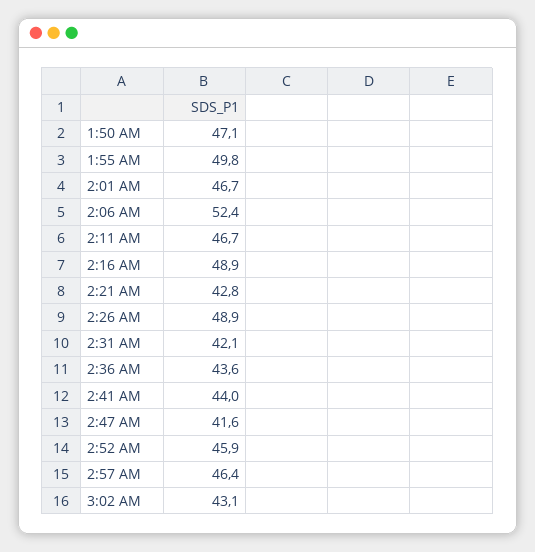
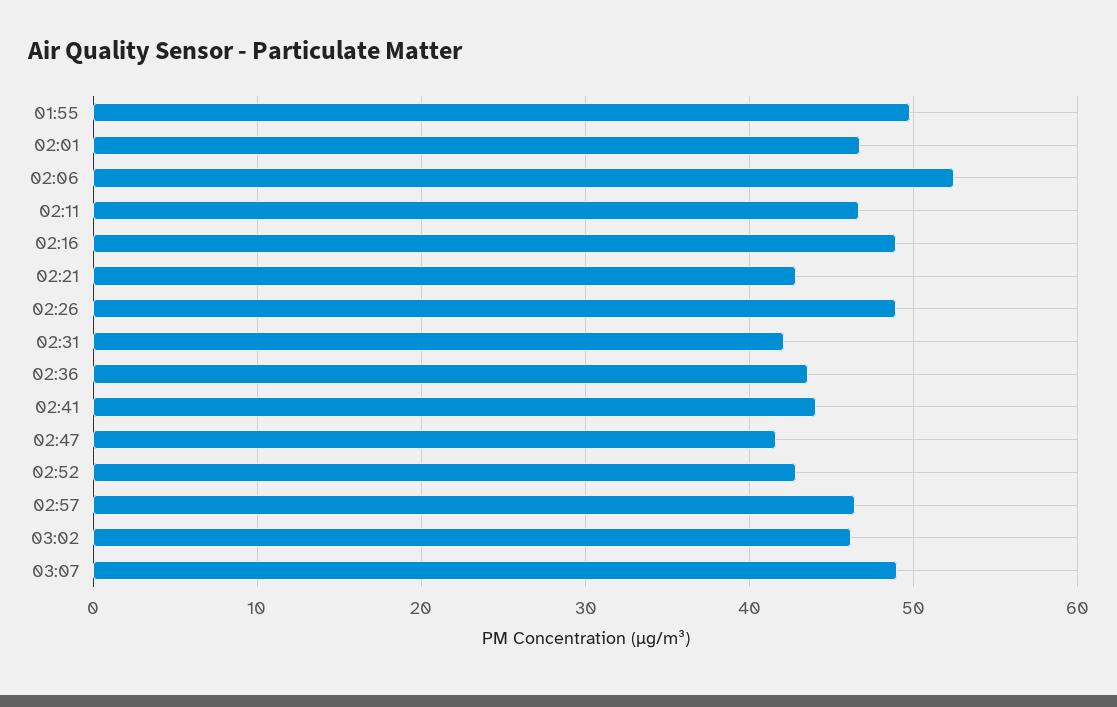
1:50 AM: 47.1 -> none
2:52 AM: 45.9 -> 43
3:02 AM: 43.1 -> 46
03:07: none -> 49

